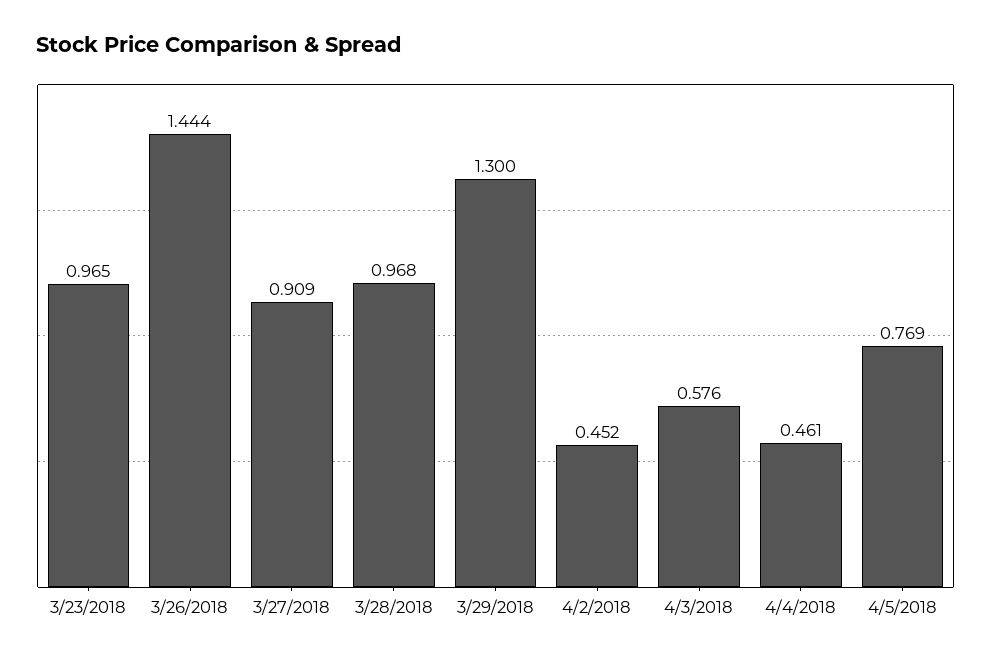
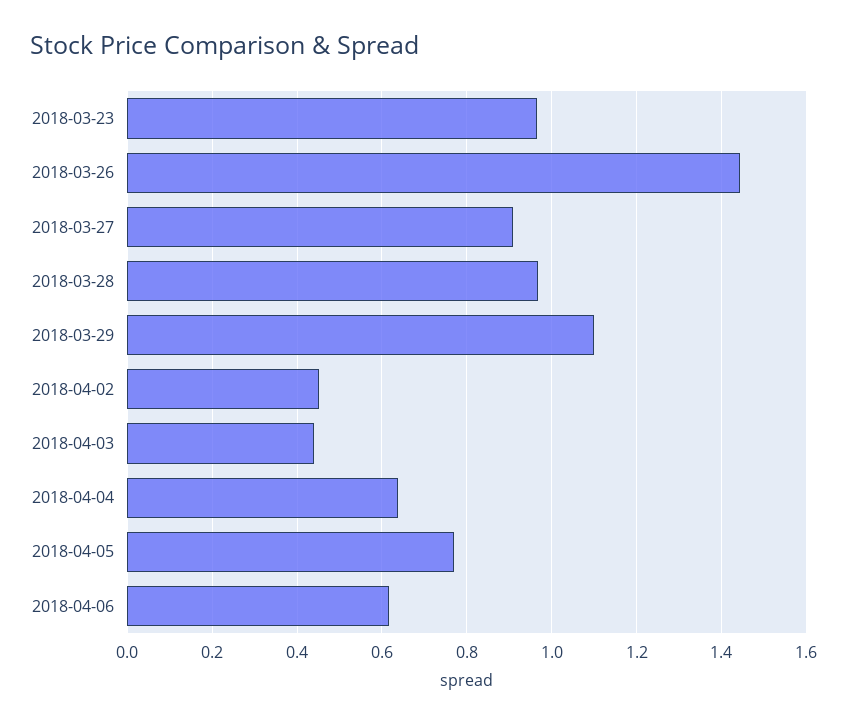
3/29/2018: 1.3 -> 1.1
4/3/2018: 0.576 -> 0.44
4/4/2018: 0.461 -> 0.64
2018-04-06: none -> 0.62

